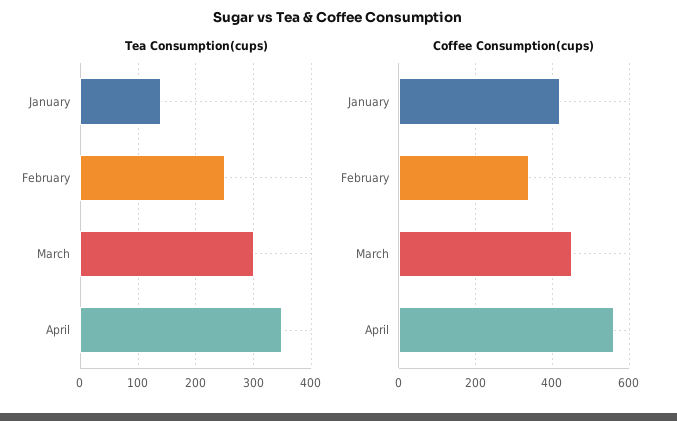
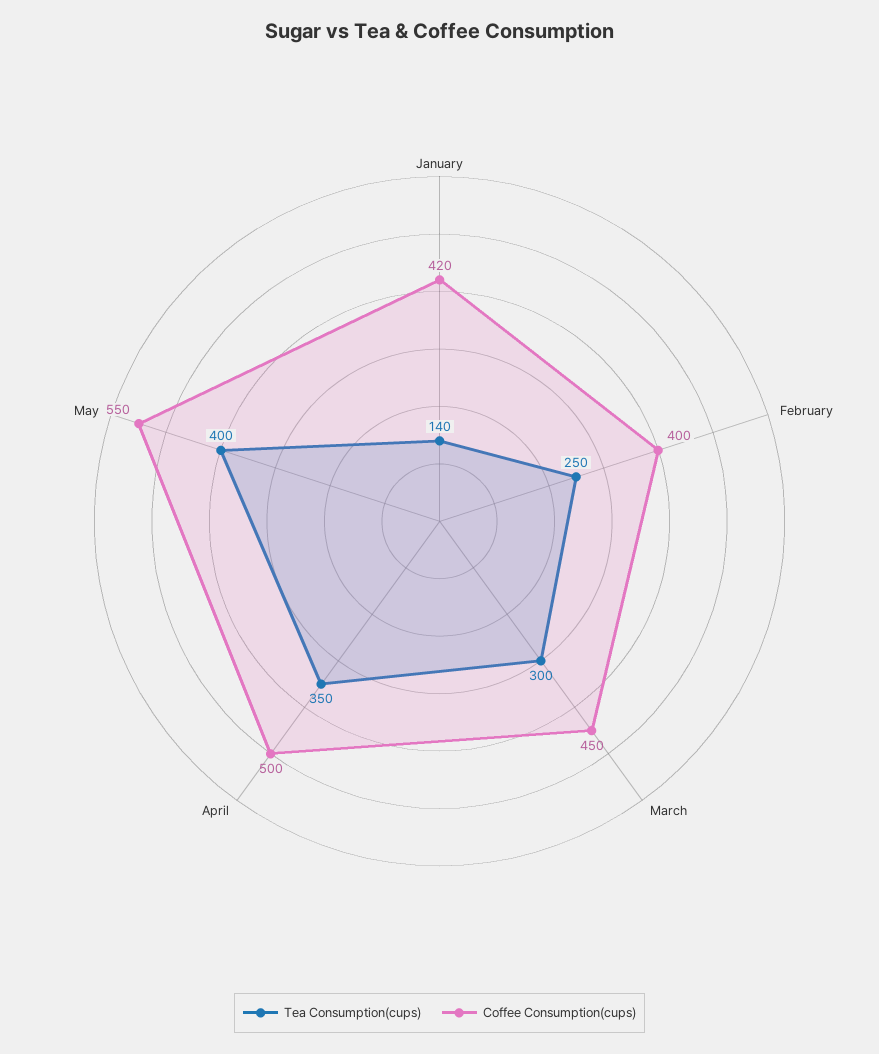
Coffee Consumption(cups), February: 340 -> 400
Coffee Consumption(cups), April: 560 -> 500
Tea Consumption(cups), May: none -> 400
Coffee Consumption(cups), May: none -> 550

